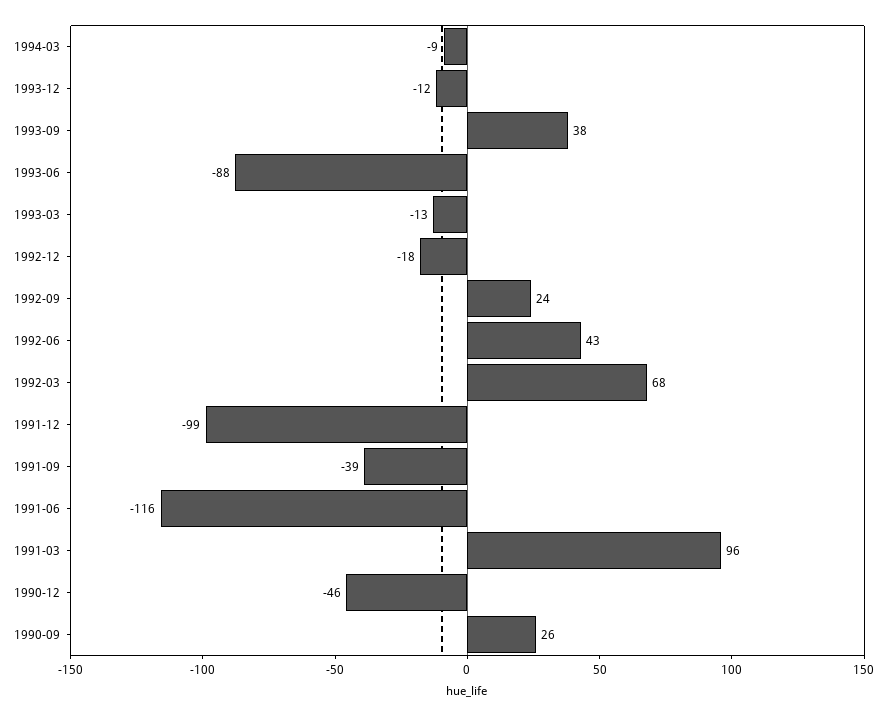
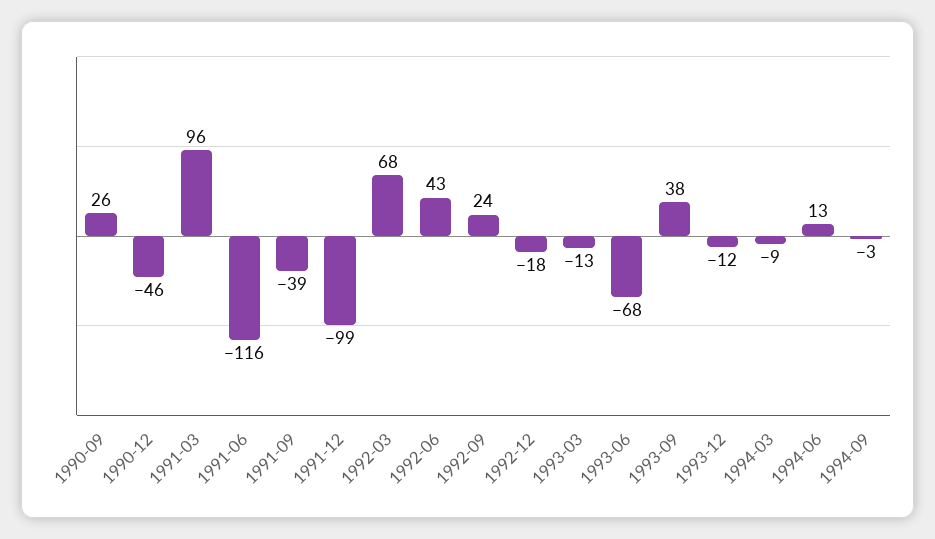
1993-06: -88 -> -68
1994-06: none -> 13
1994-09: none -> -3

